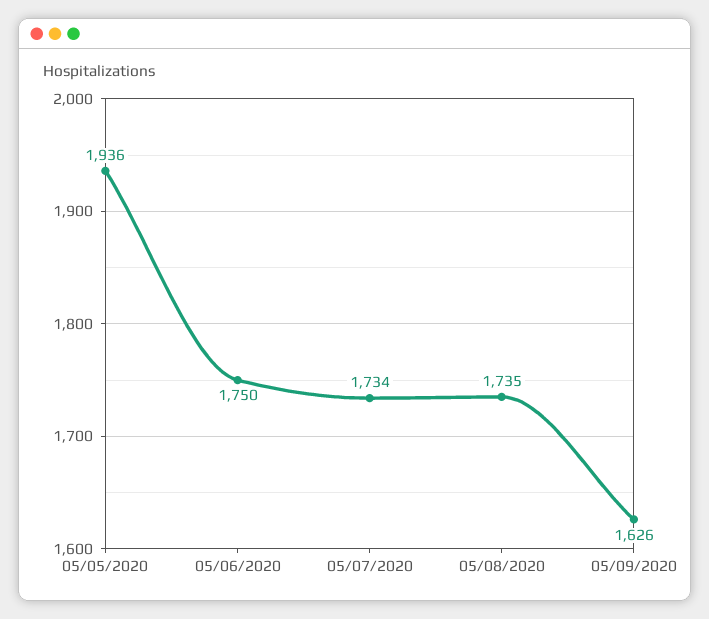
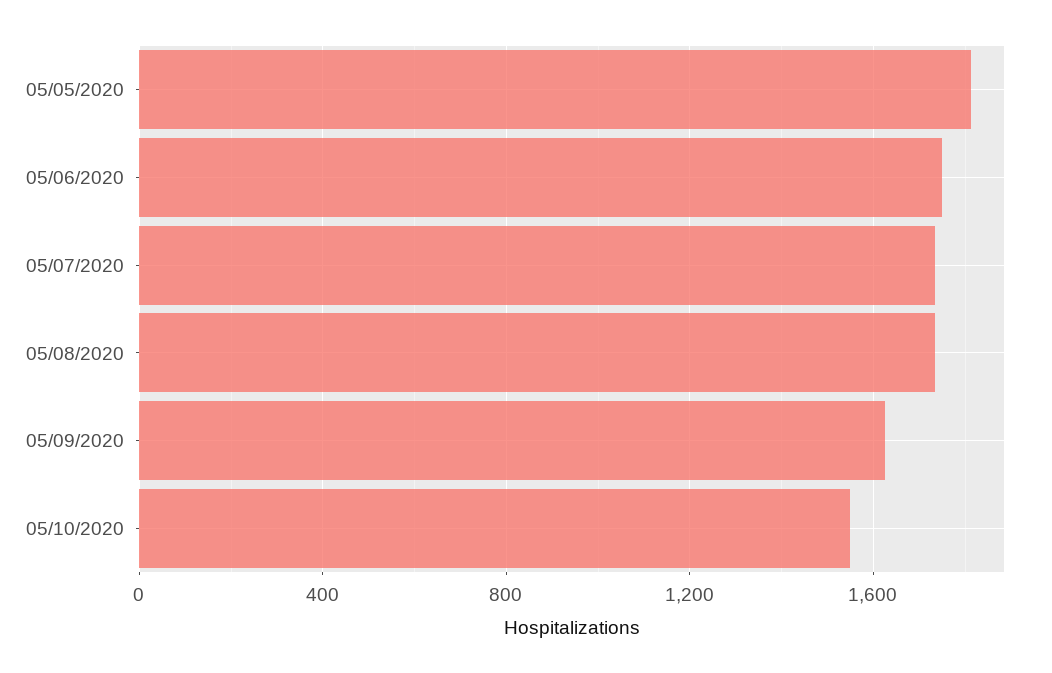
05/05/2020: 1936 -> 1800
05/10/2020: none -> 1550

